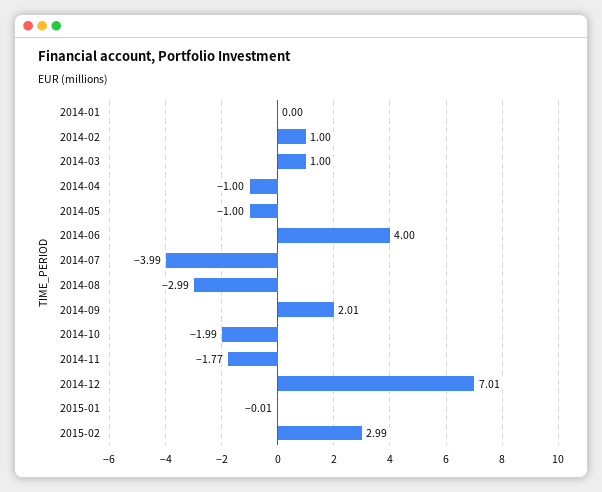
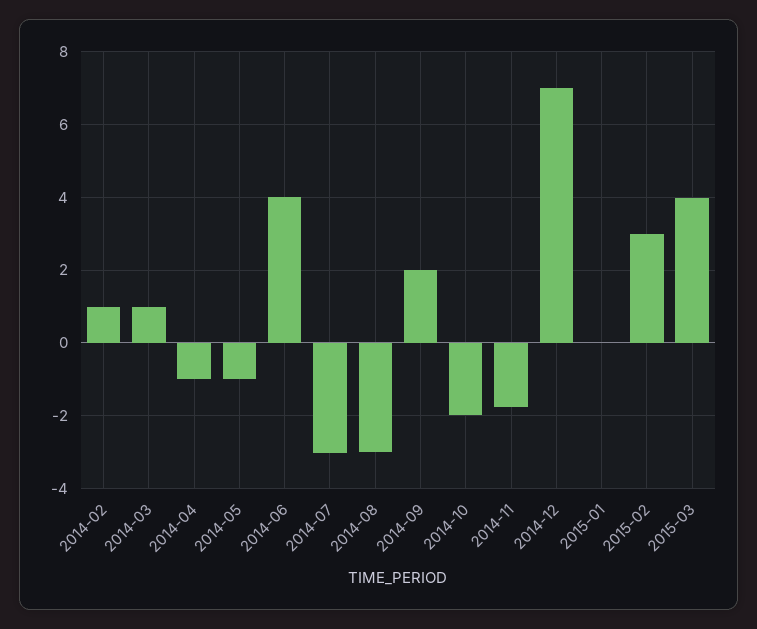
2014-01: 0 -> none
2014-07: -3.99 -> -3
2015-03: none -> 4

